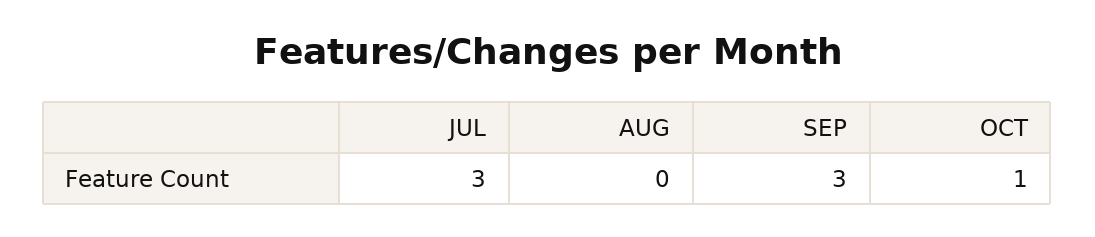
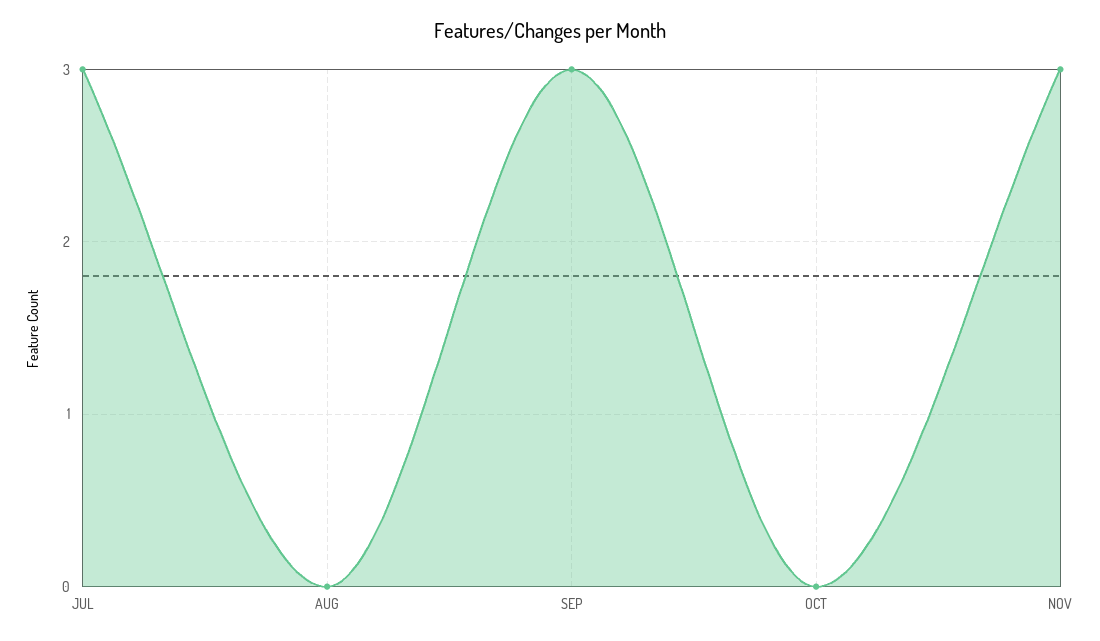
OCT: 1 -> 0
NOV: none -> 3

